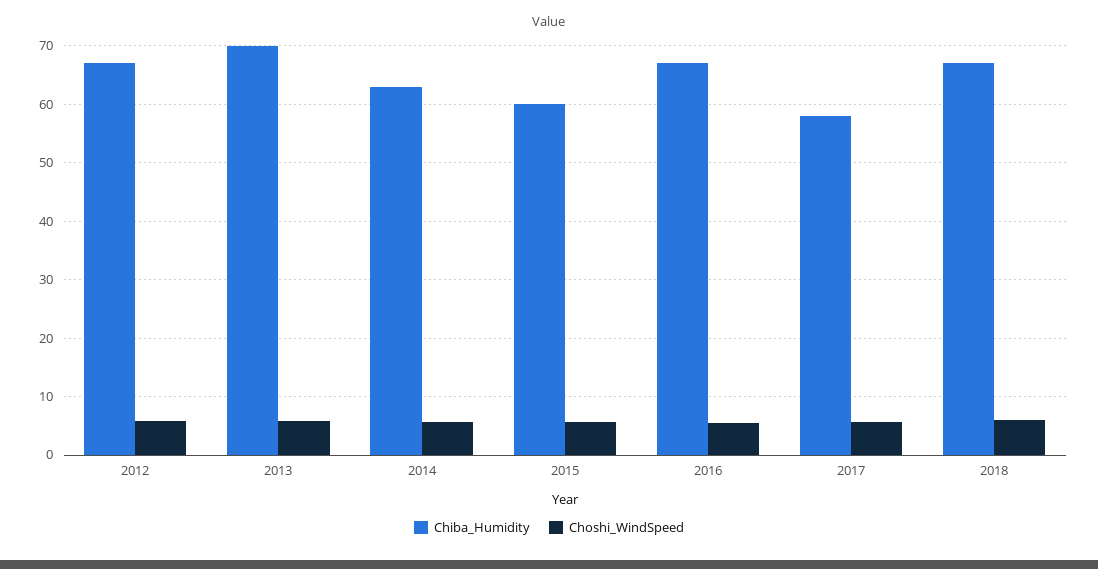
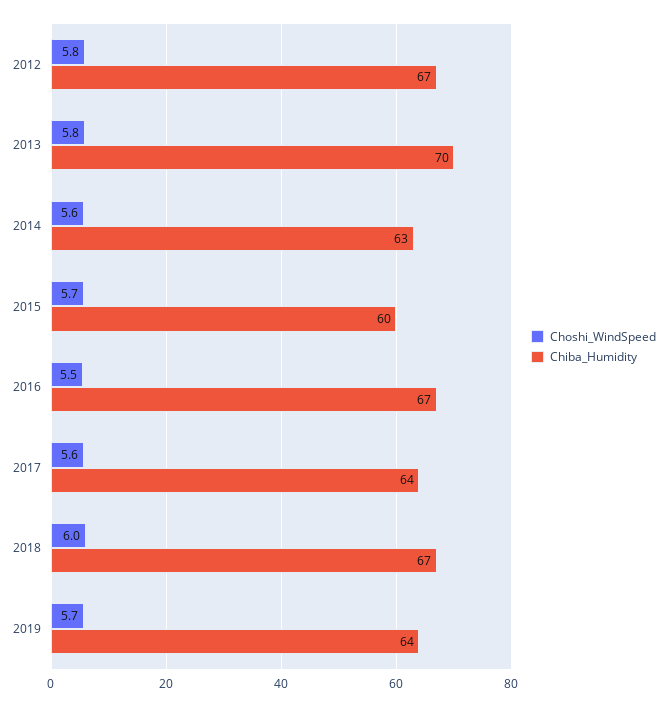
Chiba_Humidity, 2017: 58 -> 64
Choshi_WindSpeed, 2019: none -> 5.7
Chiba_Humidity, 2019: none -> 64

